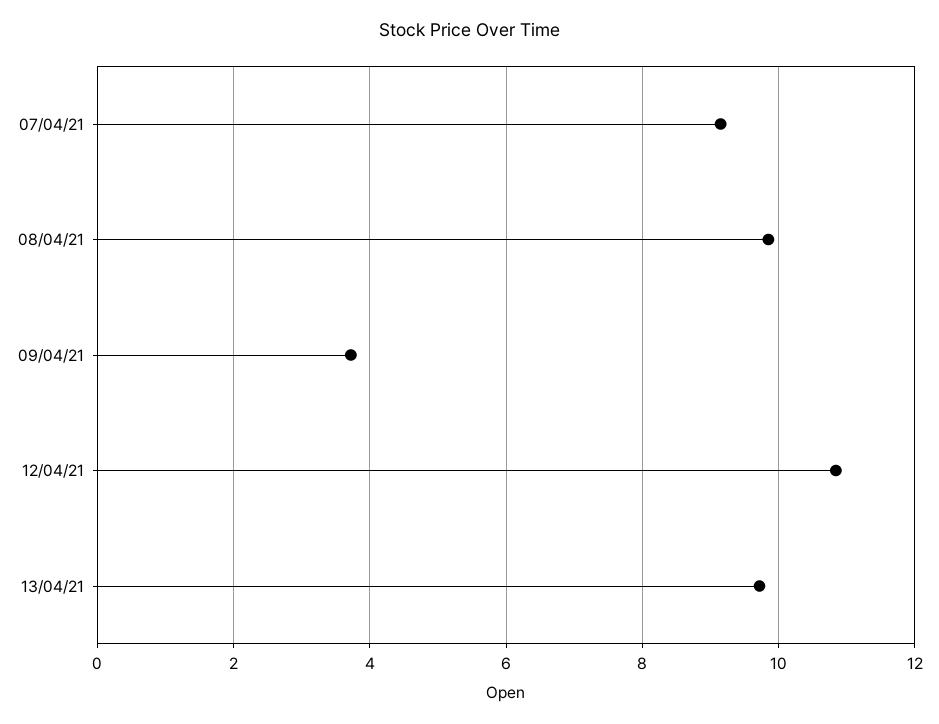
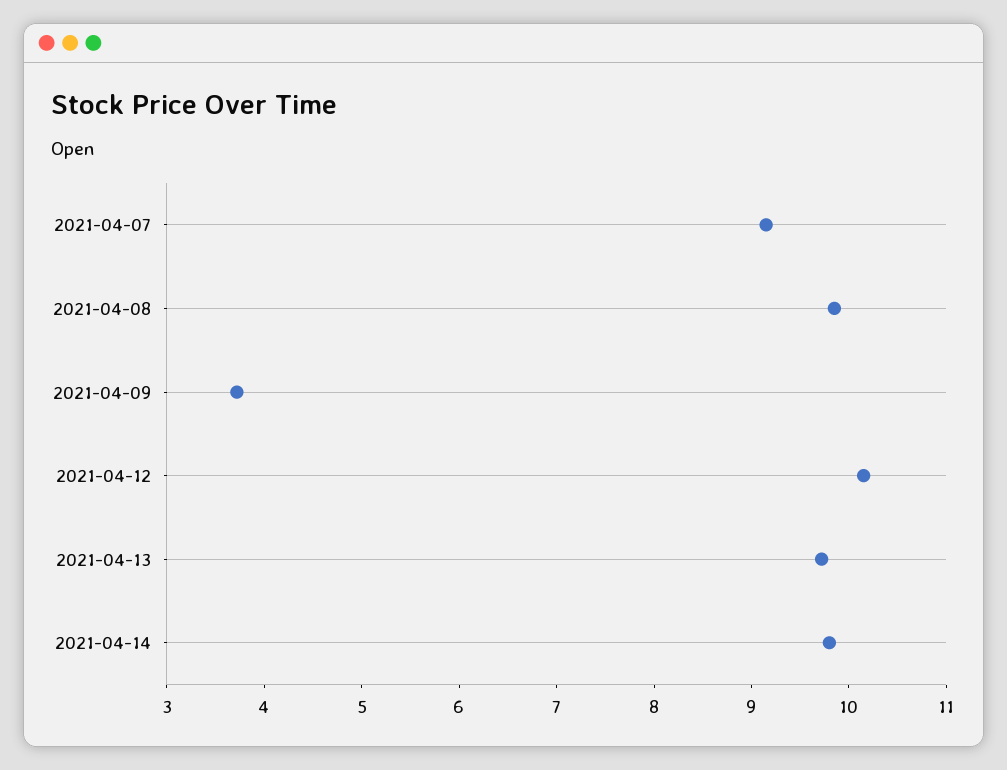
12/04/21: 10.8 -> 10.2
2021-04-14: none -> 9.8

